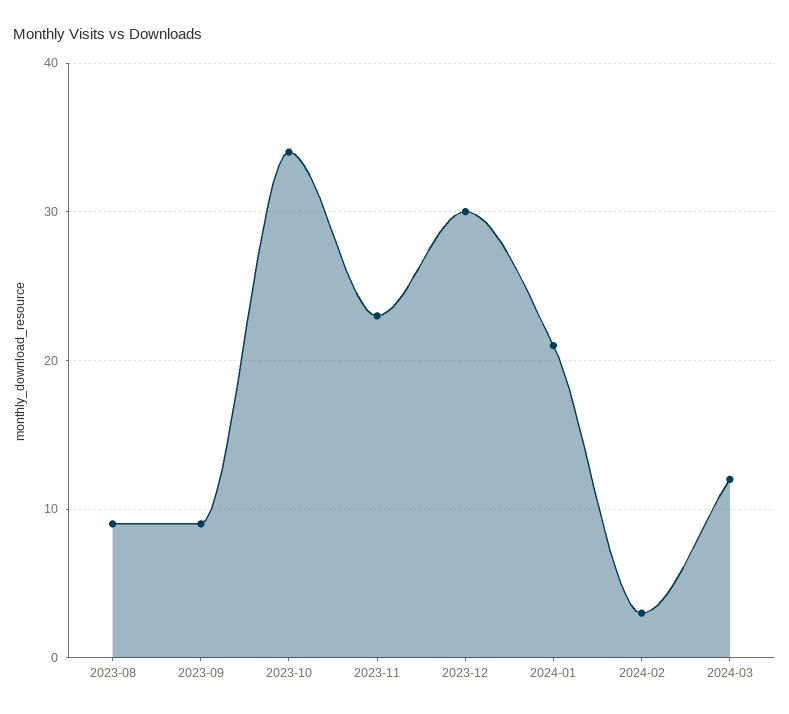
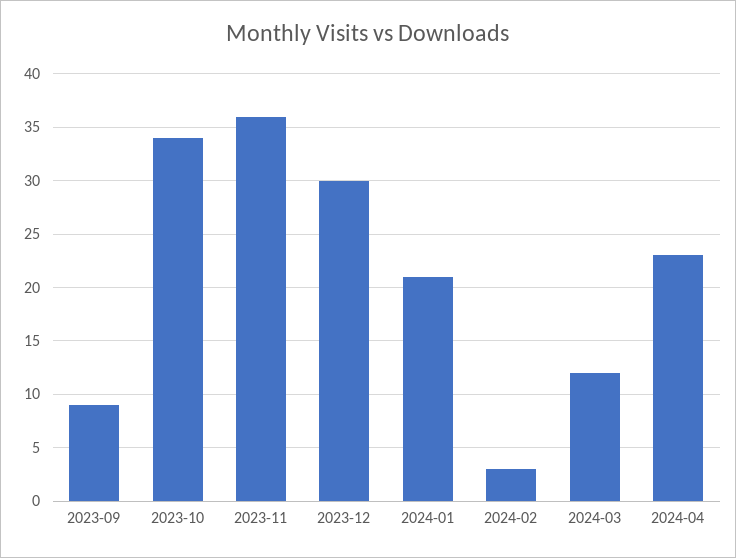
2023-08: 9 -> none
2023-11: 23 -> 36
2024-04: none -> 23

